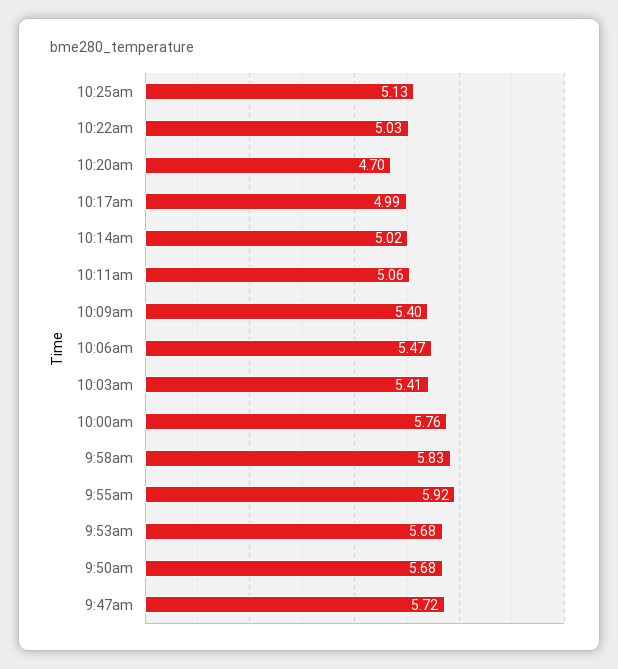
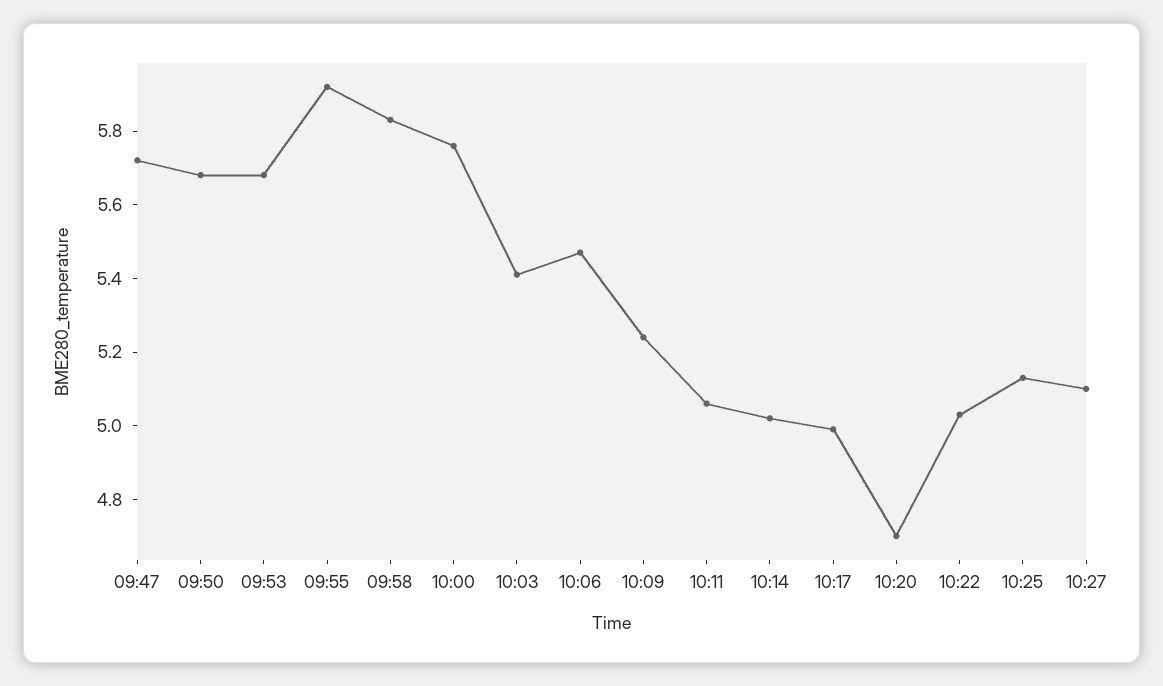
10:09am: 5.4 -> 5.25
10:27: none -> 5.1

